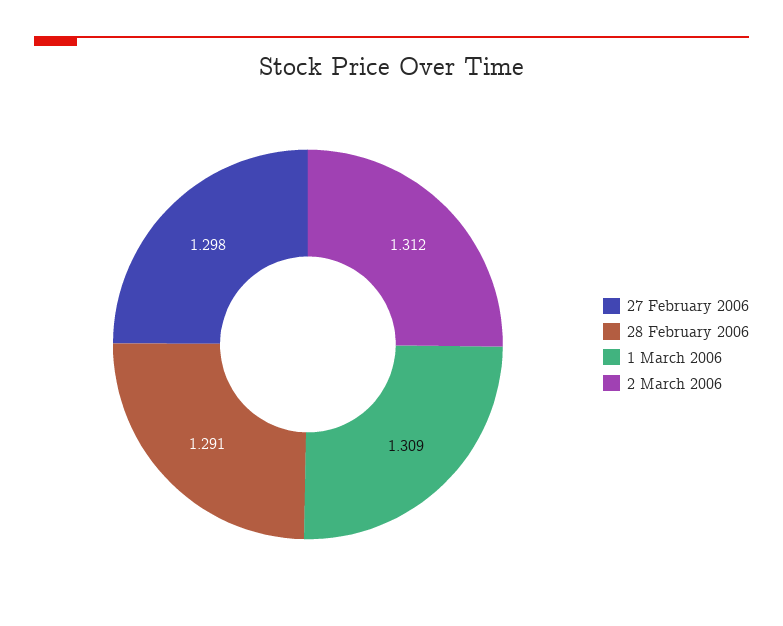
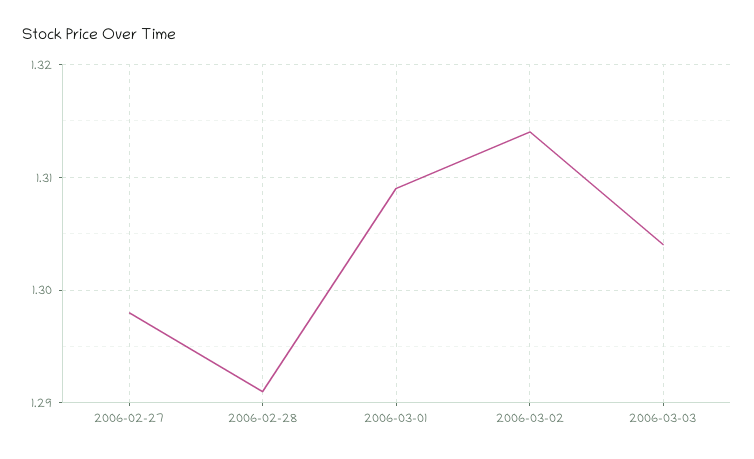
2 March 2006: 1.312 -> 1.314
2006-03-03: none -> 1.304

